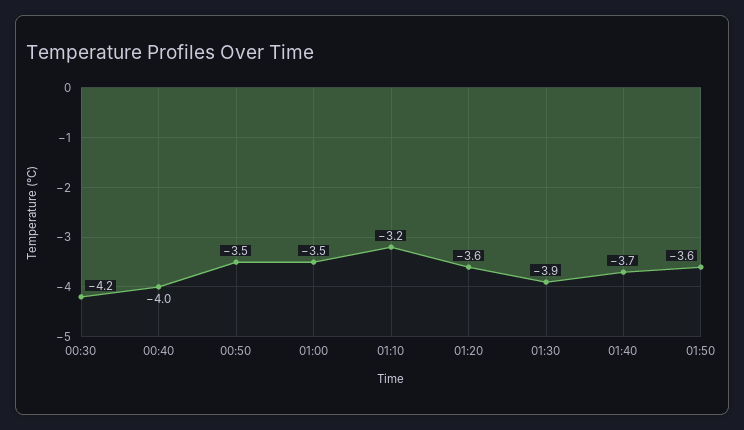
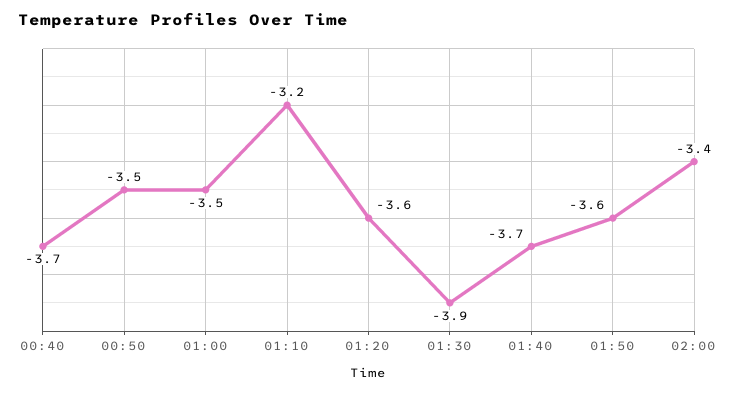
00:30: -4.2 -> none
00:40: -4 -> -3.7
02:00: none -> -3.4

